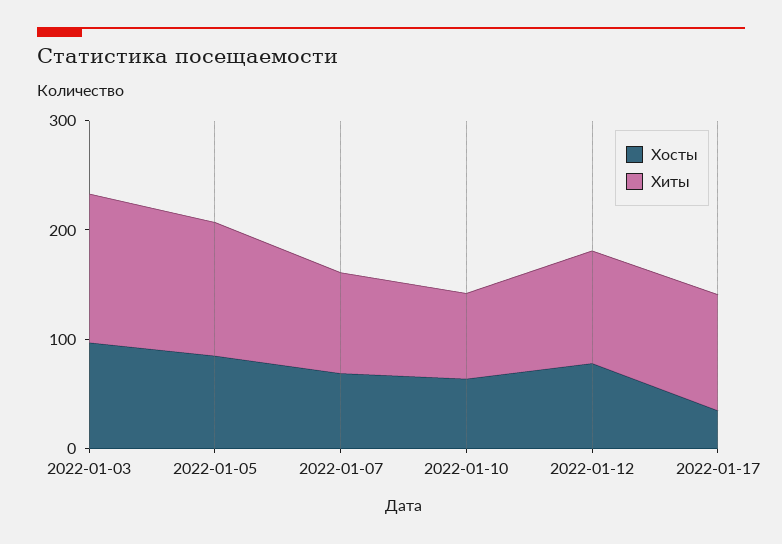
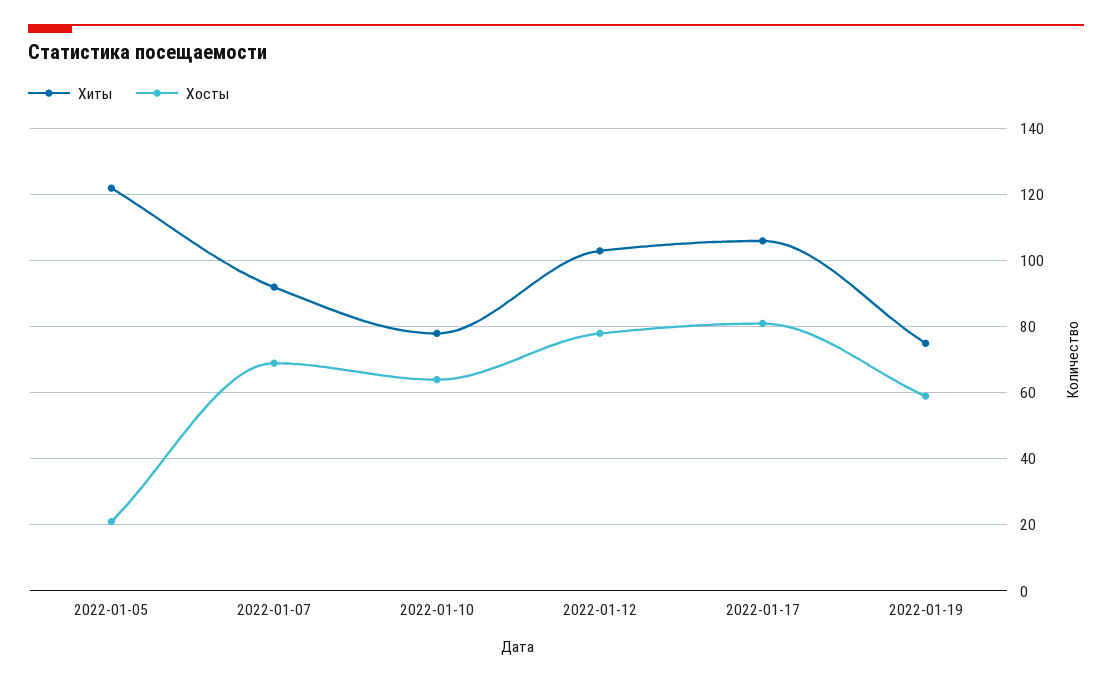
Хосты, 2022-01-03: 100 -> none
Хиты, 2022-01-03: 140 -> none
Хосты, 2022-01-05: 80 -> 20
Хосты, 2022-01-17: 40 -> 80
Хиты, 2022-01-19: none -> 75
Хосты, 2022-01-19: none -> 60

